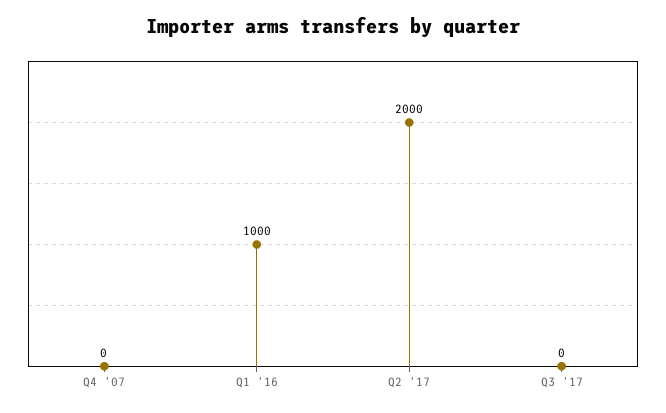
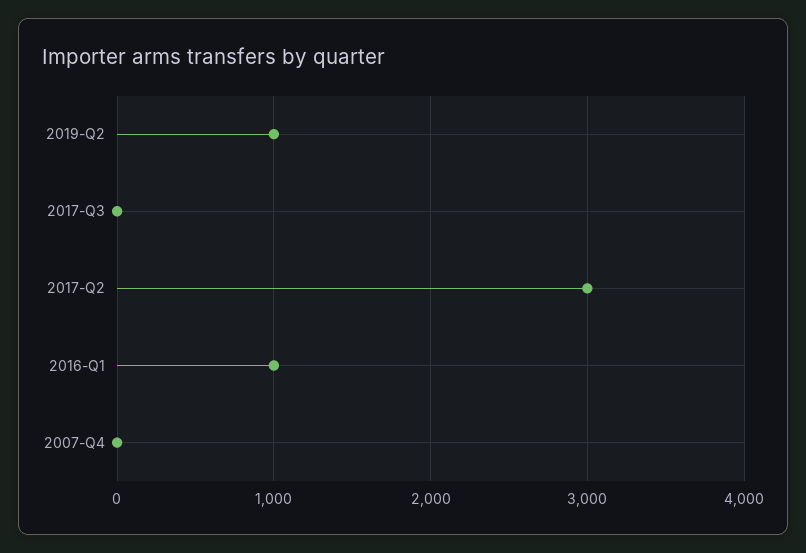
Q2 '17: 2000 -> 3000
2019-Q2: none -> 1000

